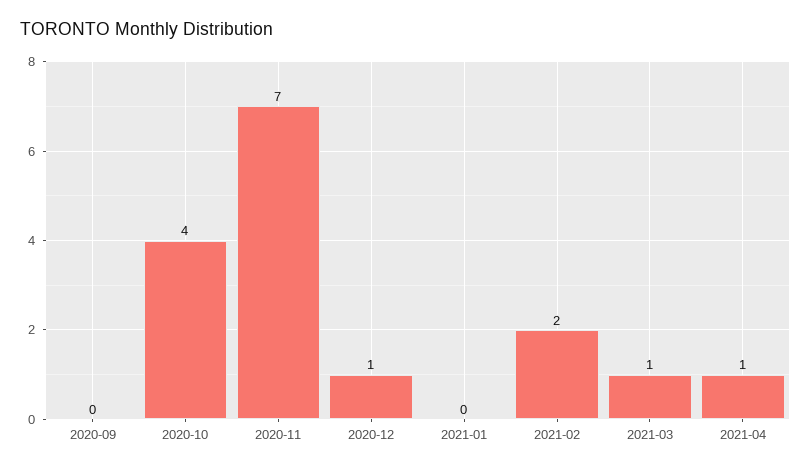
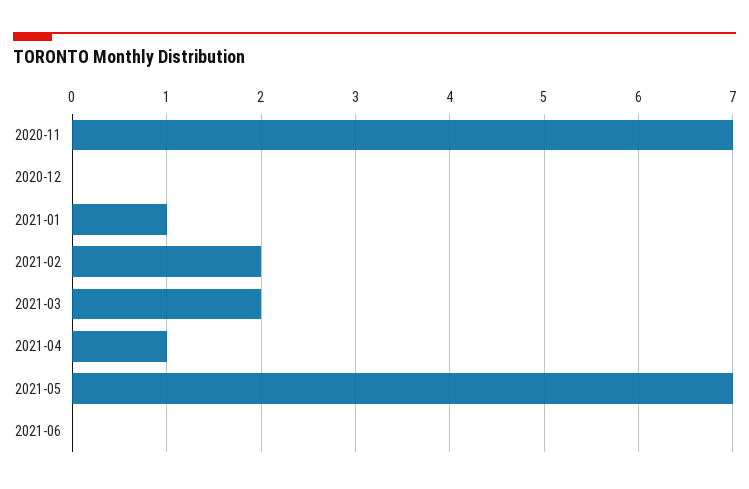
2020-09: 0 -> none
2020-10: 4 -> none
2020-12: 1 -> 0
2021-01: 0 -> 1
2021-03: 1 -> 2
2021-05: none -> 7
2021-06: none -> 0

